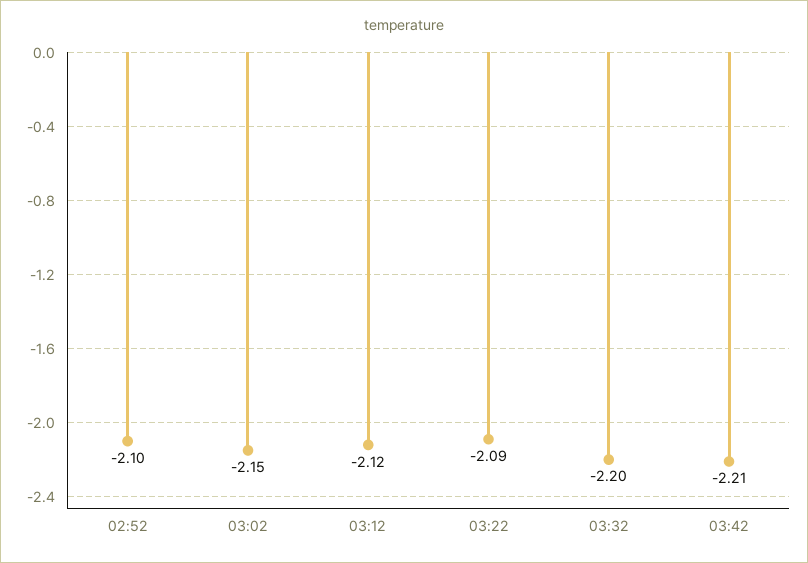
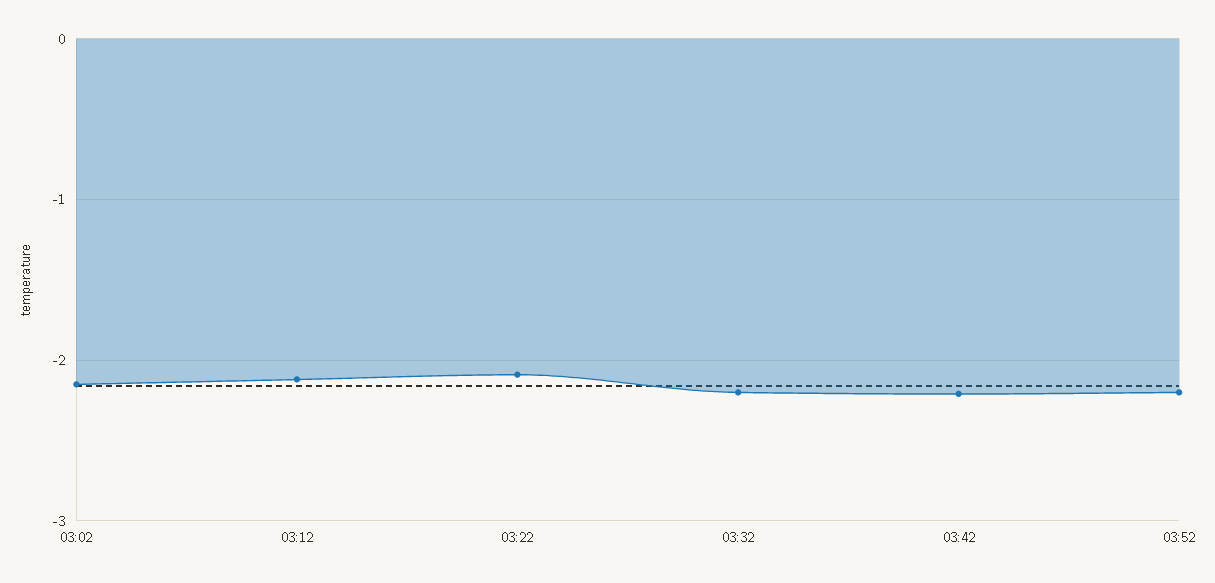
02:52: -2.1 -> none
03:52: none -> -2.2

